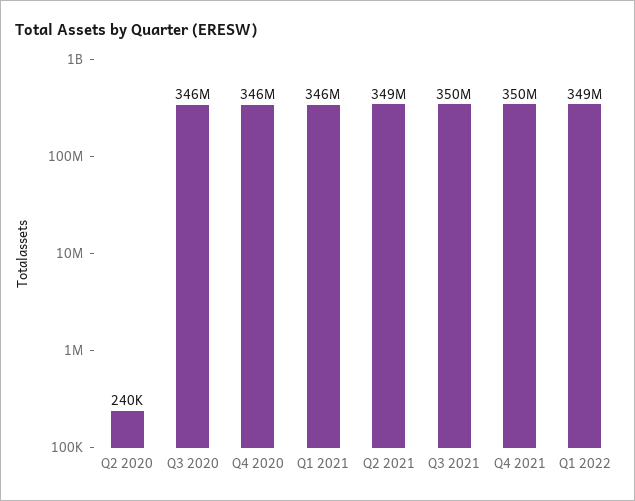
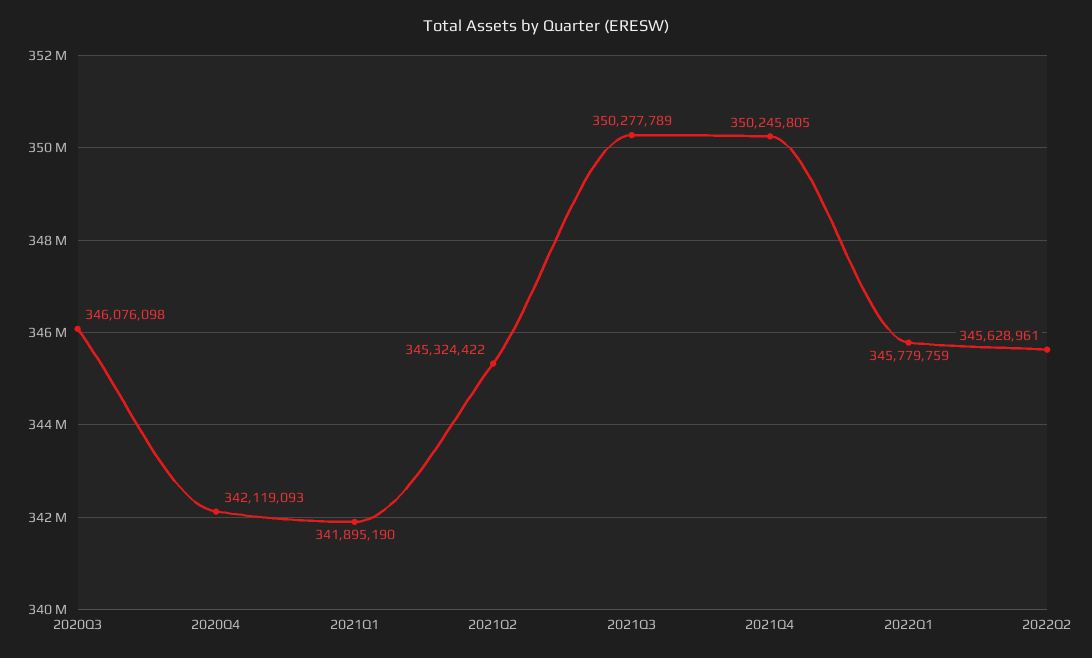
Q2 2020: 240000 -> none
Q4 2020: 346000000 -> 342119093
Q1 2021: 346000000 -> 341895190
Q2 2021: 349000000 -> 345324422
Q1 2022: 349000000 -> 345779759
2022Q2: none -> 345628961

